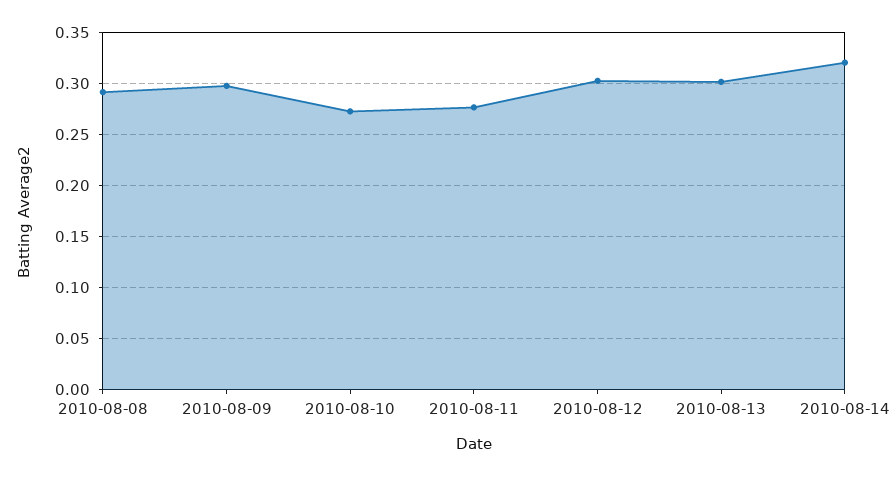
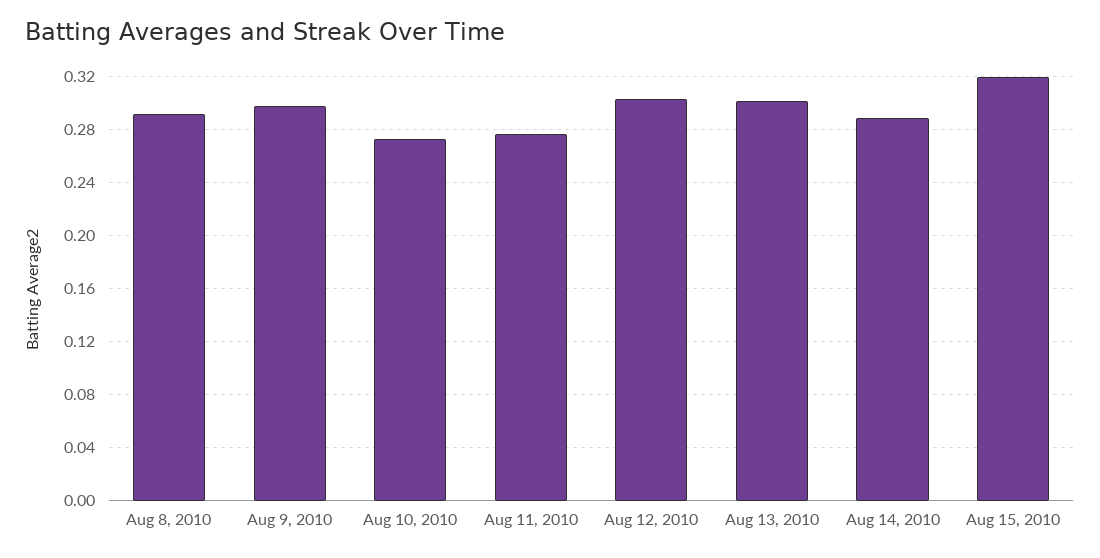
2010-08-14: 0.32 -> 0.29
Aug 15, 2010: none -> 0.32

